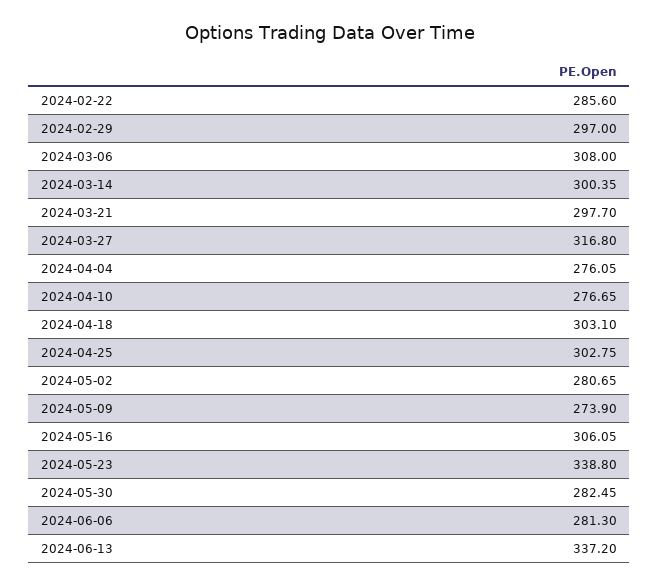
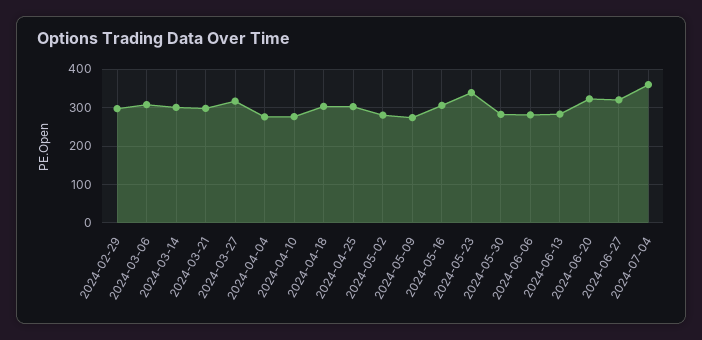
2024-02-22: 285.6 -> none
2024-06-13: 337.2 -> 280
2024-06-20: none -> 320
2024-06-27: none -> 320
2024-07-04: none -> 360

